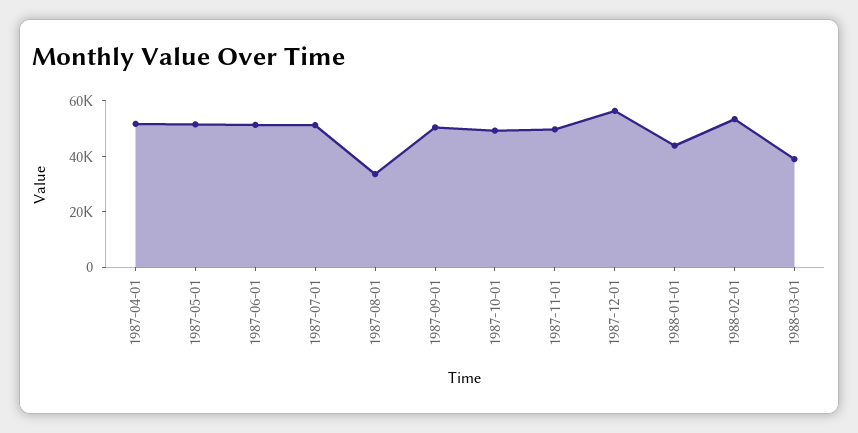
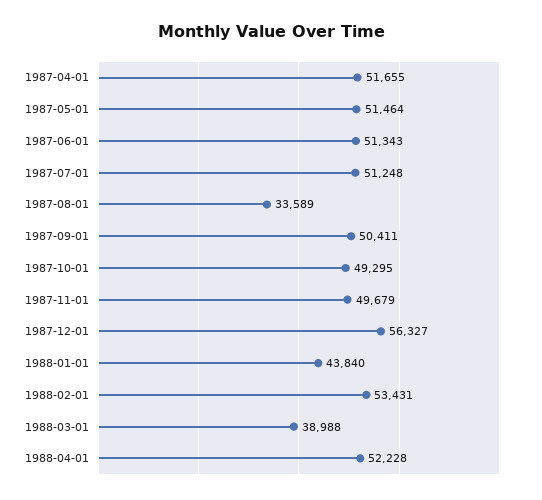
1988-04-01: none -> 52228

